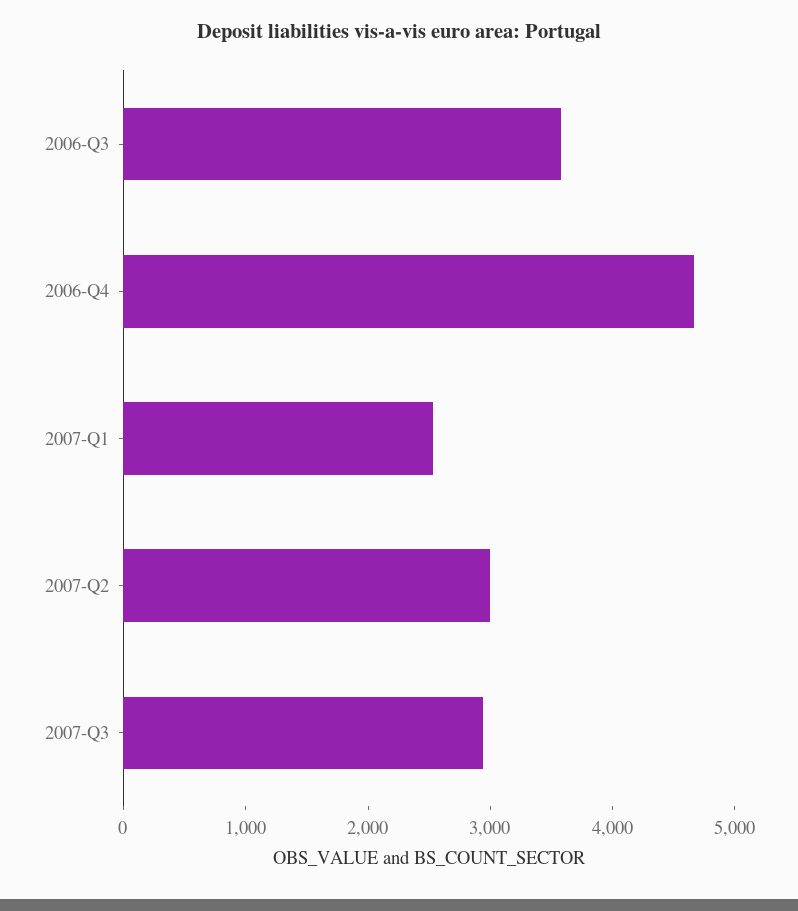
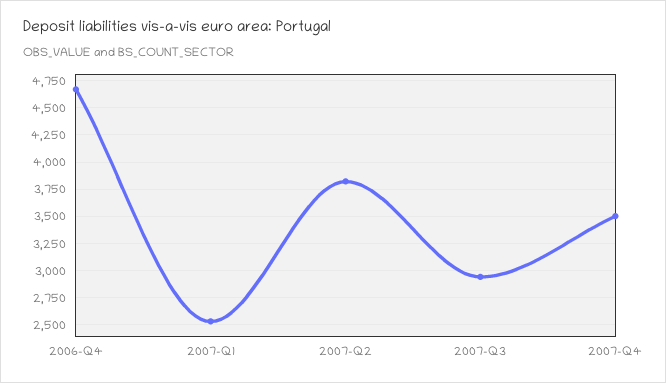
2006-Q3: 3600 -> none
2007-Q2: 3000 -> 3750
2007-Q4: none -> 3500

